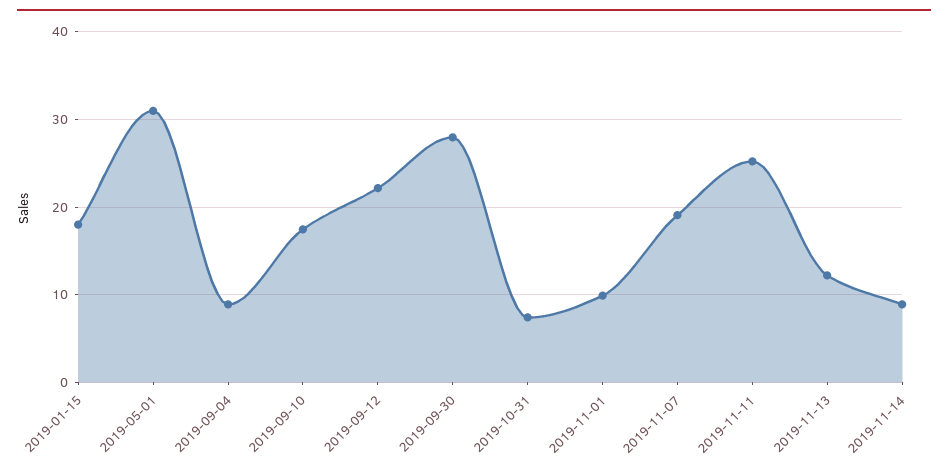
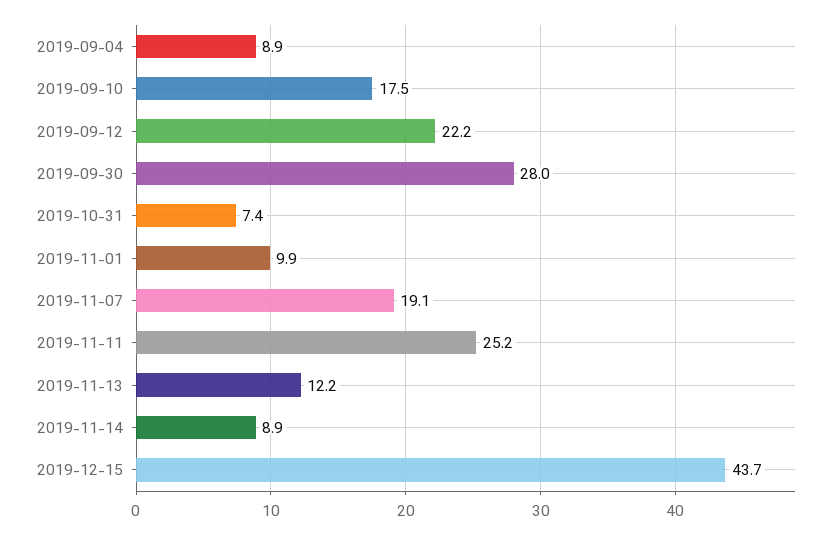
2019-01-15: 18 -> none
2019-05-01: 31 -> none
2019-12-15: none -> 43.7

